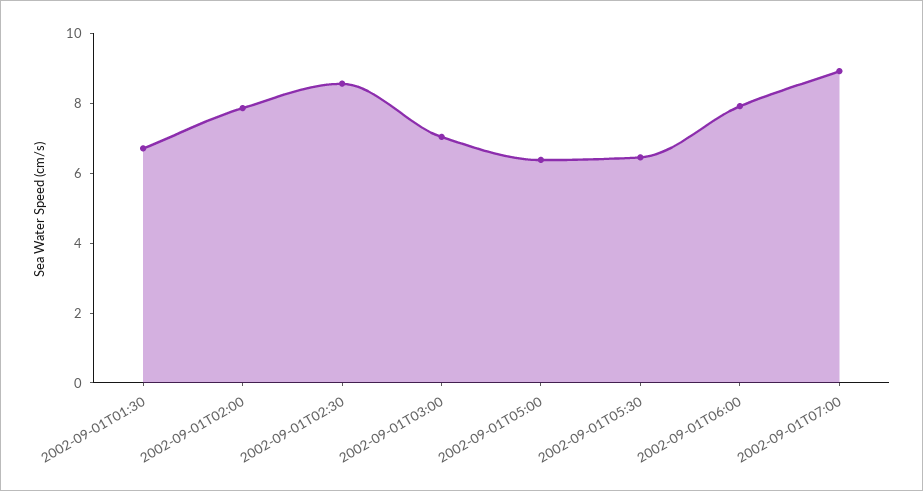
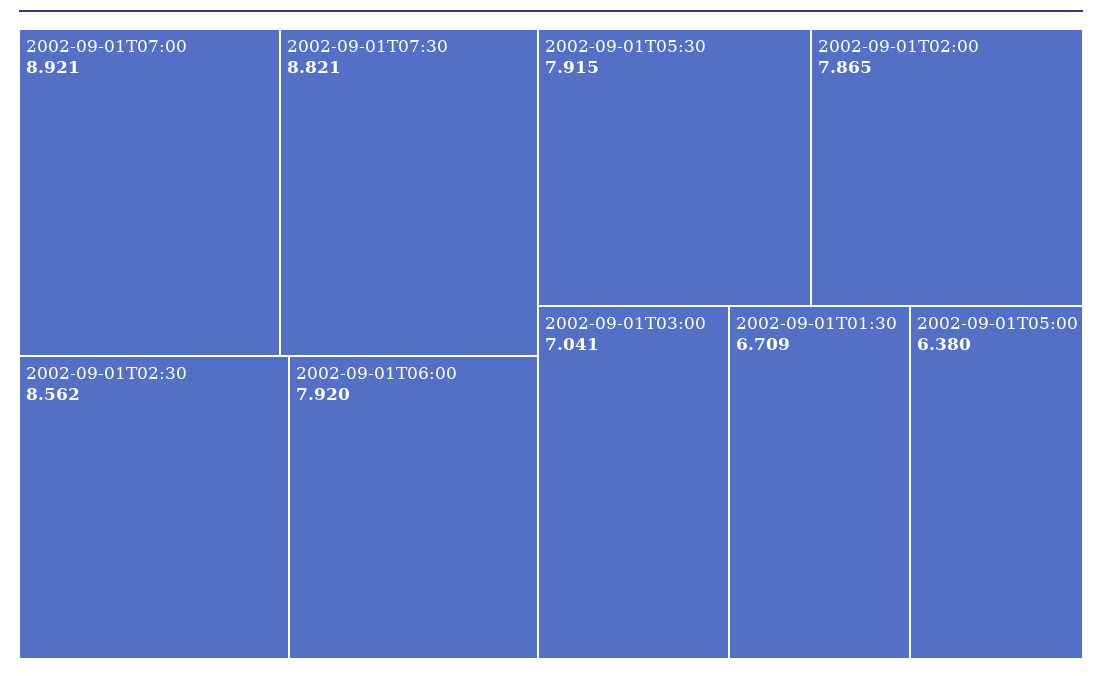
2002-09-01T05:30: 6.5 -> 7.915
2002-09-01T07:30: none -> 8.821

